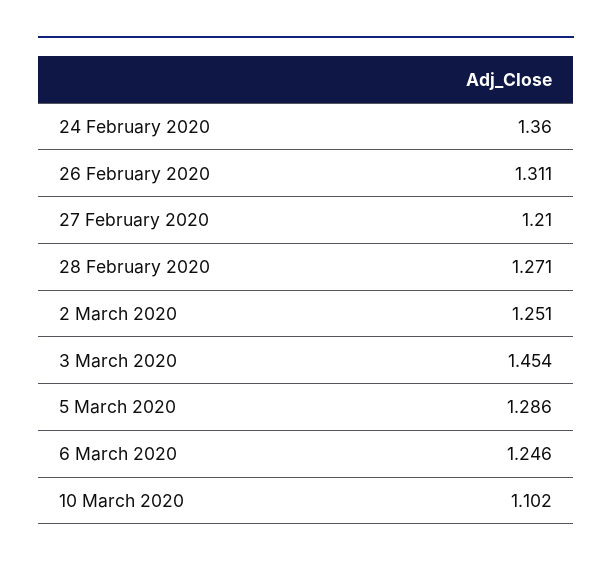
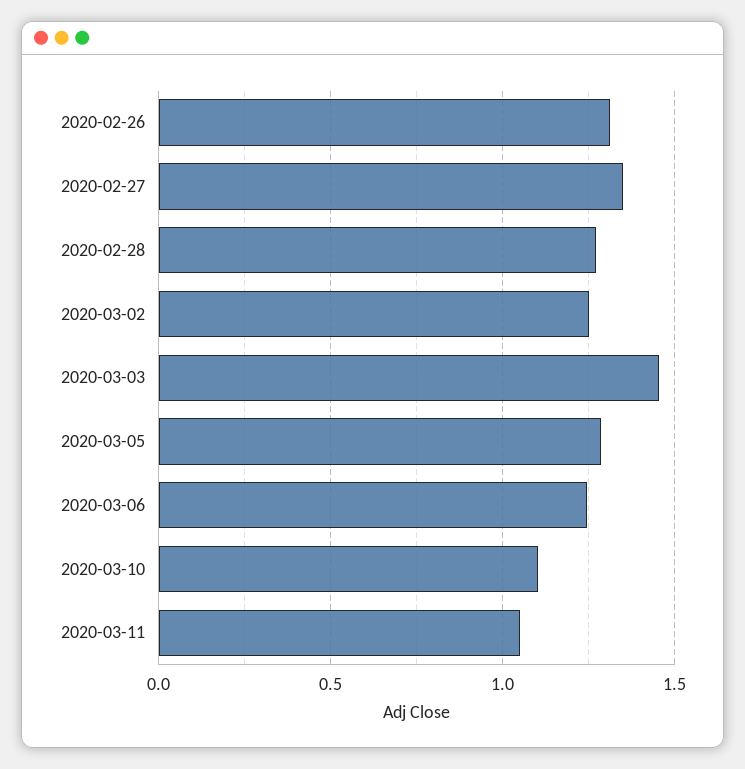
24 February 2020: 1.36 -> none
27 February 2020: 1.21 -> 1.35
2020-03-11: none -> 1.05

